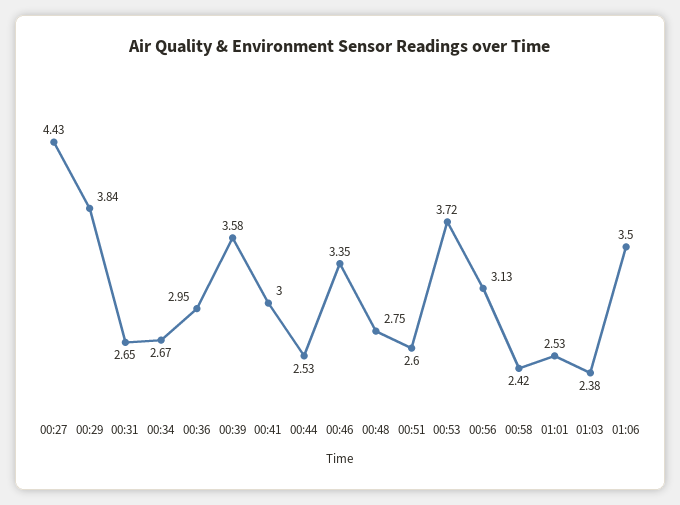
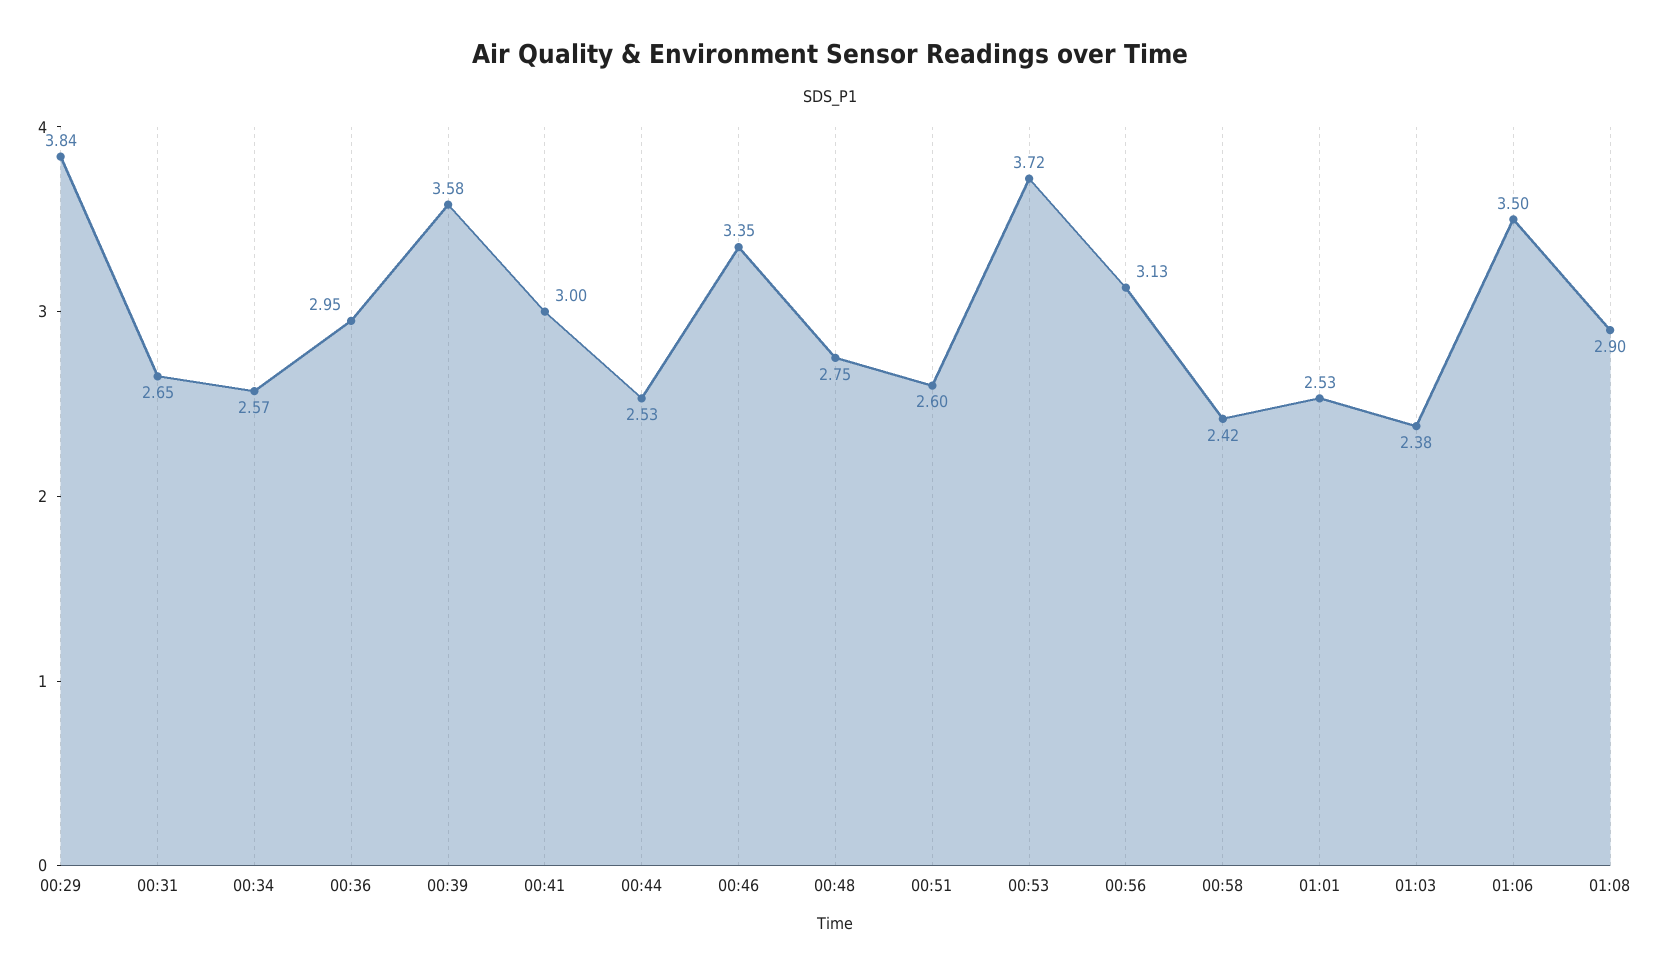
00:27: 4.43 -> none
00:34: 2.67 -> 2.57
01:08: none -> 2.9

